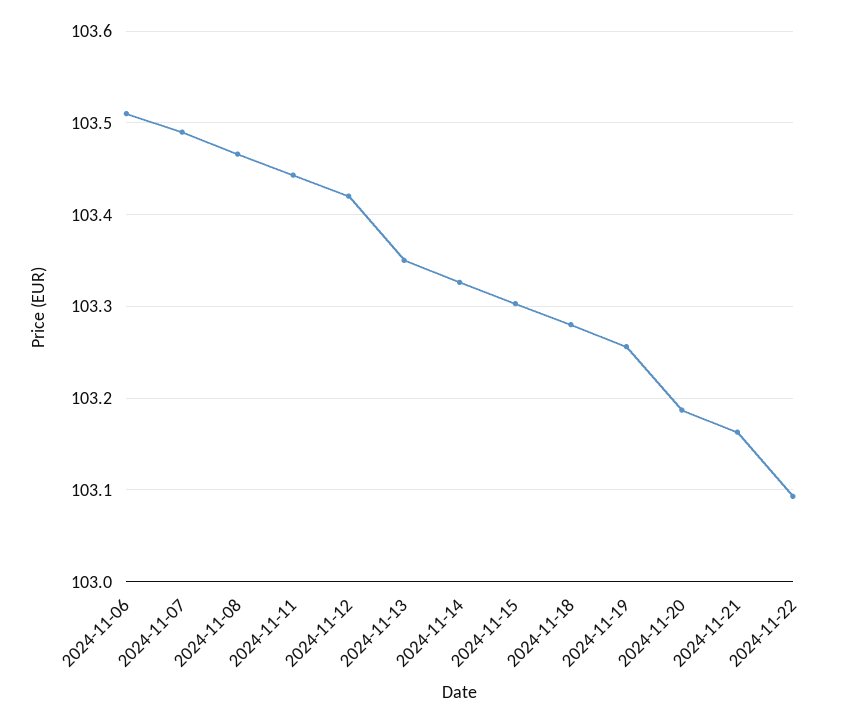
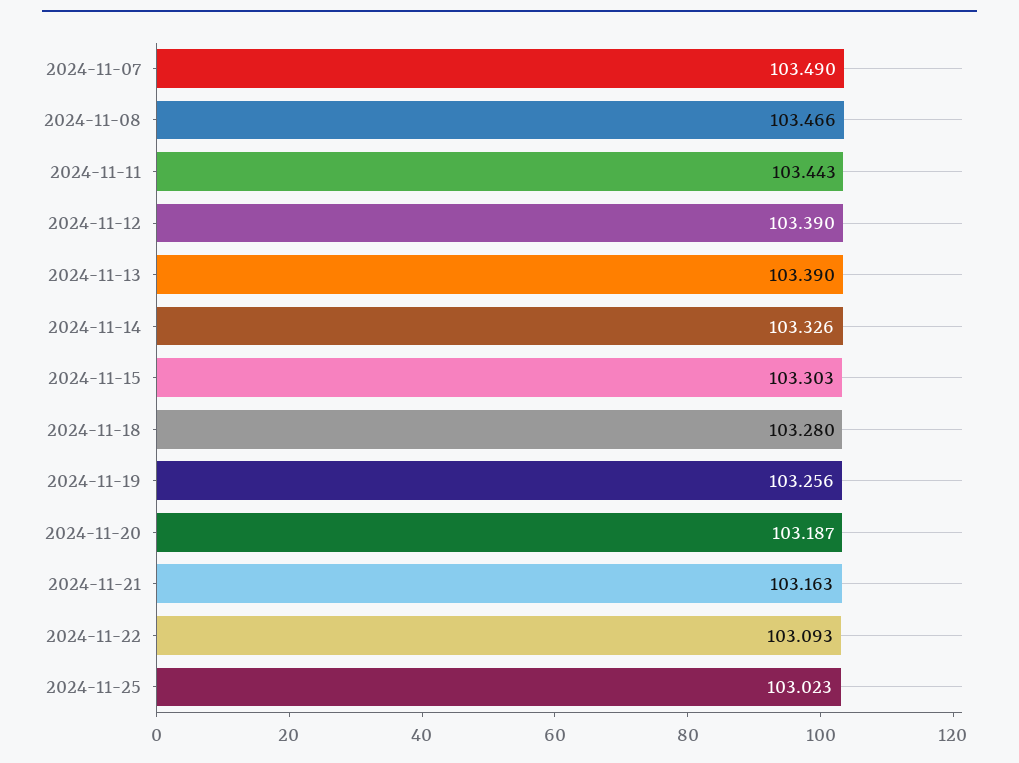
2024-11-06: 103.51 -> none
2024-11-12: 103.42 -> 103.39
2024-11-13: 103.35 -> 103.39
2024-11-25: none -> 103.023

